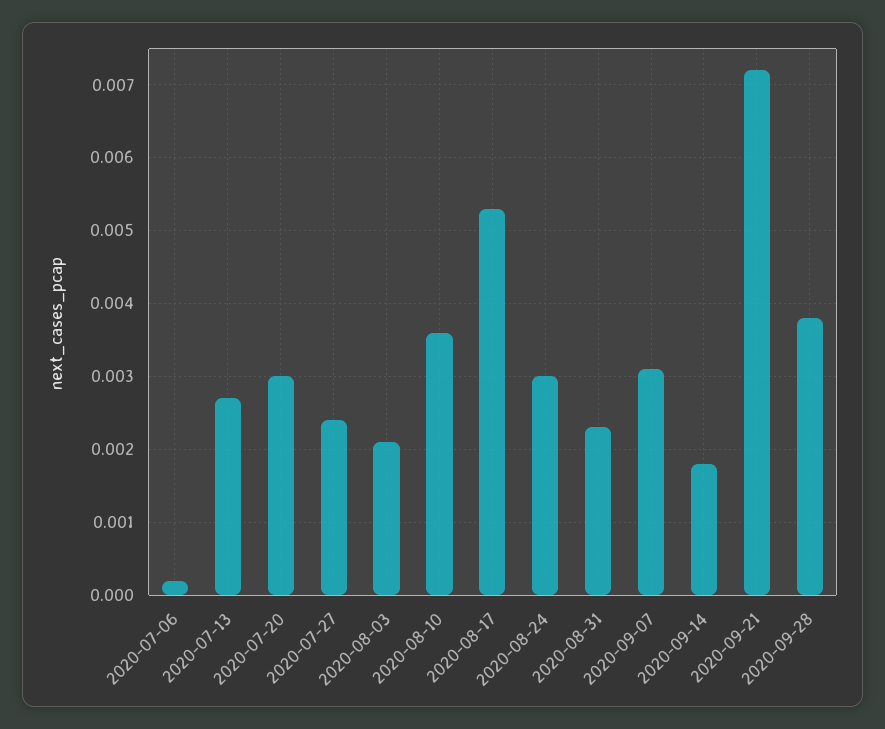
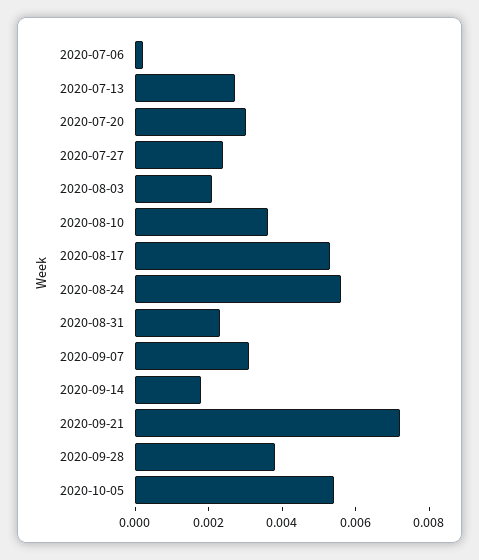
2020-08-24: 0.003 -> 0.0055
2020-10-05: none -> 0.0055

